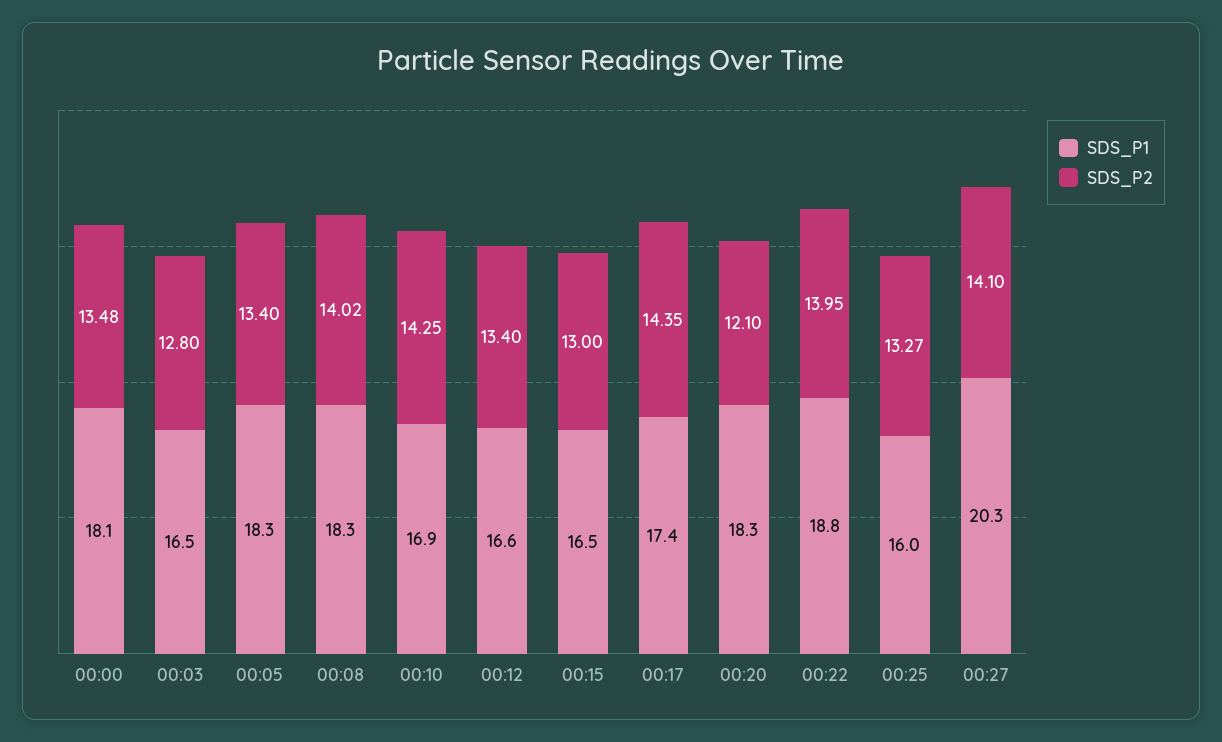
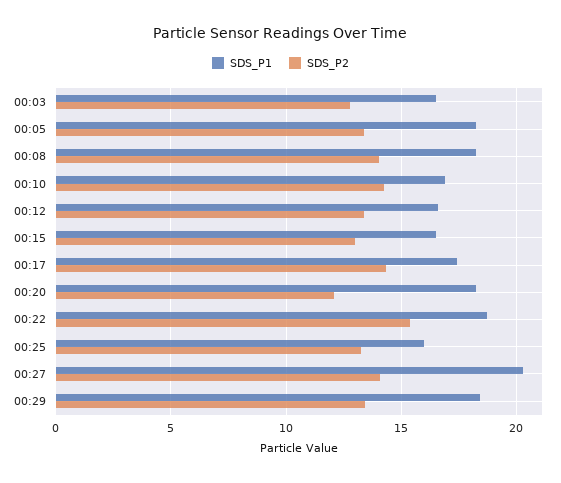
SDS_P1, 00:00: 18.1 -> none
SDS_P2, 00:00: 13.48 -> none
SDS_P2, 00:22: 13.95 -> 15.5
SDS_P1, 00:29: none -> 18.5
SDS_P2, 00:29: none -> 13.5

